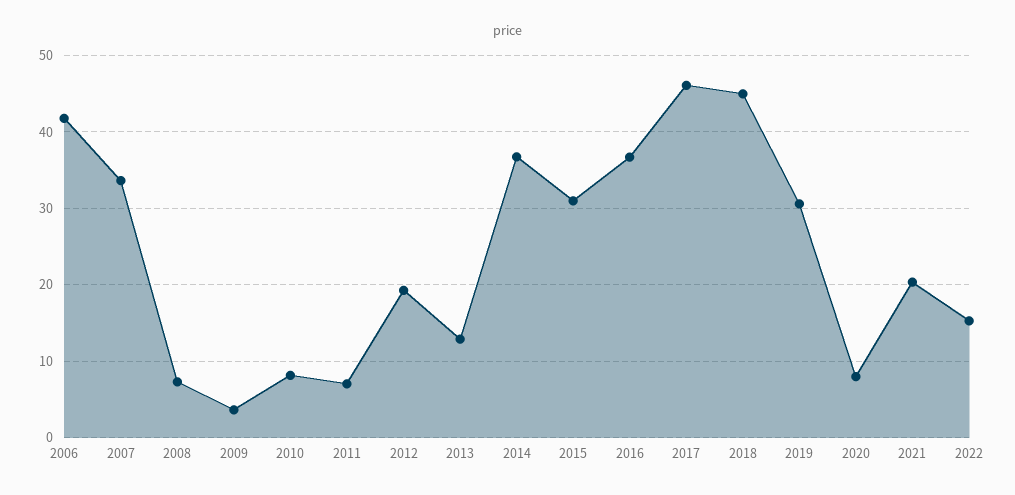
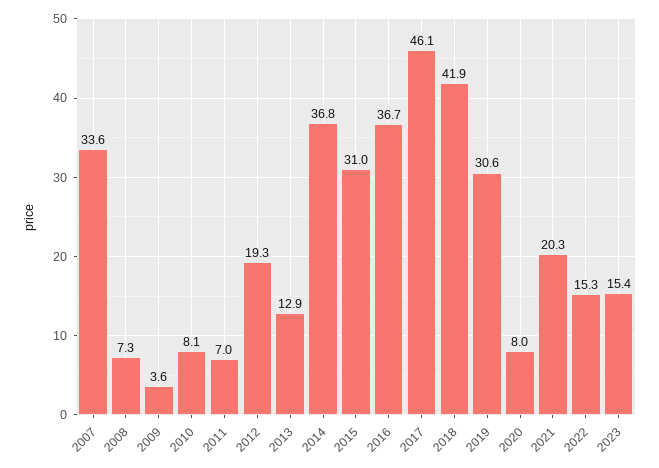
2006: 42 -> none
2018: 45 -> 41.9
2023: none -> 15.4

